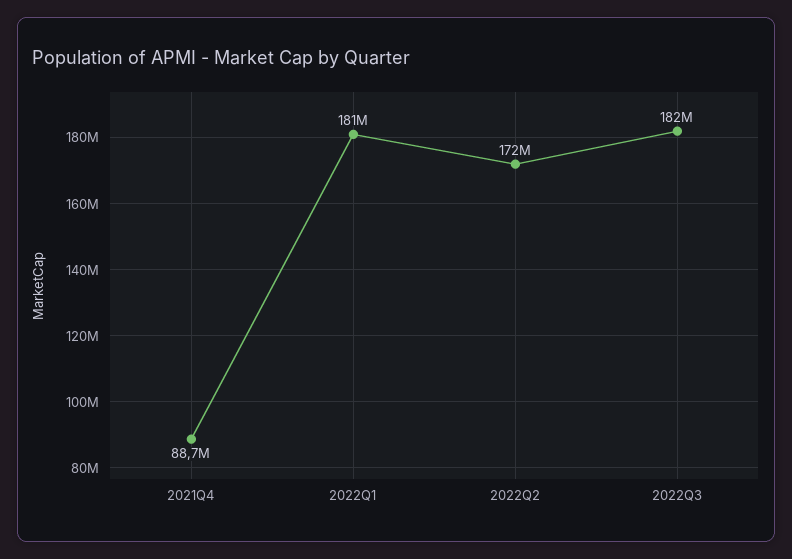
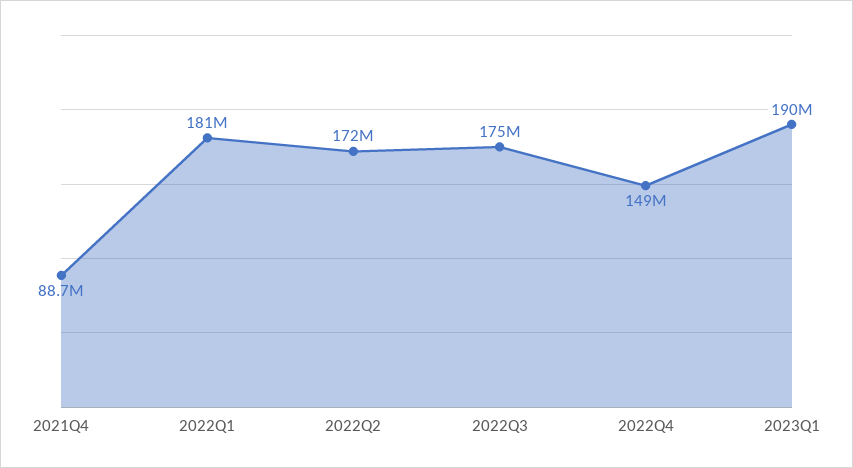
2022Q3: 182000000 -> 175000000
2022Q4: none -> 149000000
2023Q1: none -> 190000000

